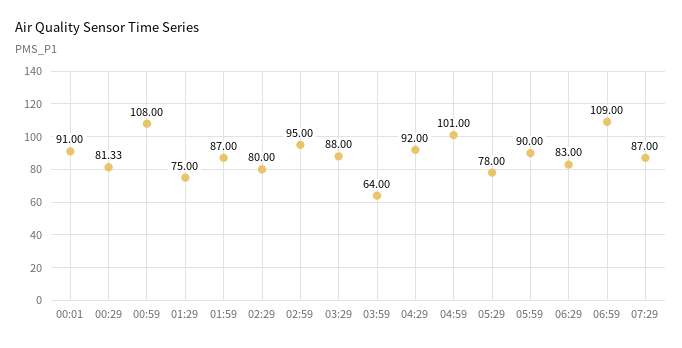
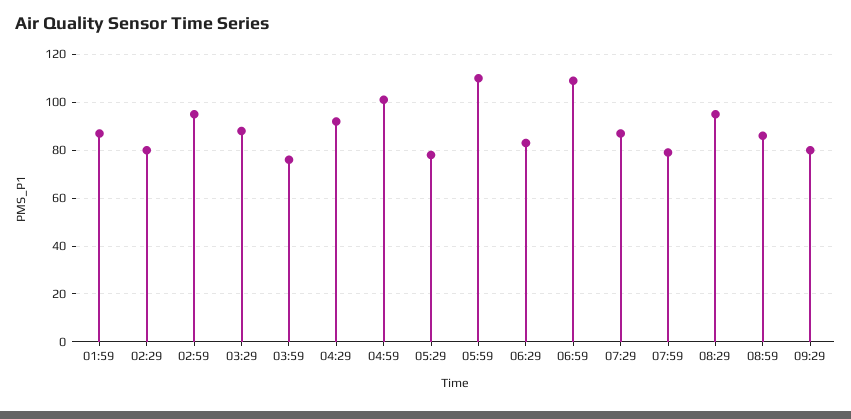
00:01: 91 -> none
00:29: 81.33 -> none
00:59: 108 -> none
01:29: 75 -> none
03:59: 64 -> 75
05:59: 90 -> 110
07:59: none -> 80
08:29: none -> 95
08:59: none -> 85
09:29: none -> 80

